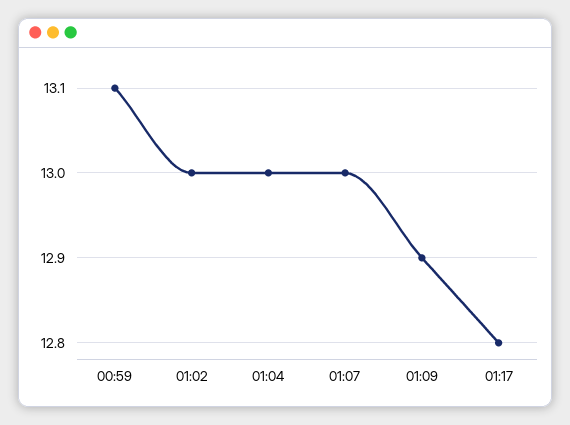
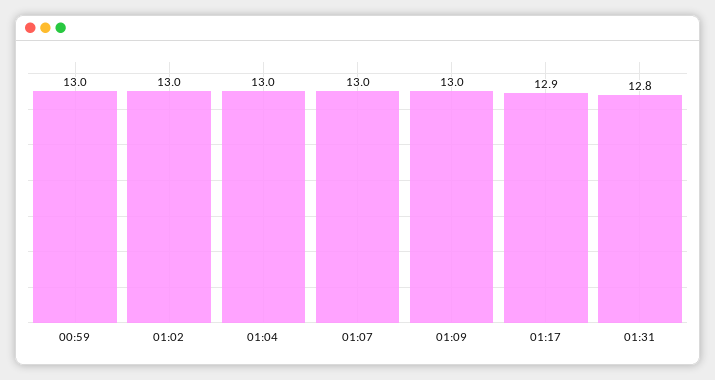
00:59: 13.1 -> 13
01:09: 12.9 -> 13
01:17: 12.8 -> 12.9
01:31: none -> 12.8

